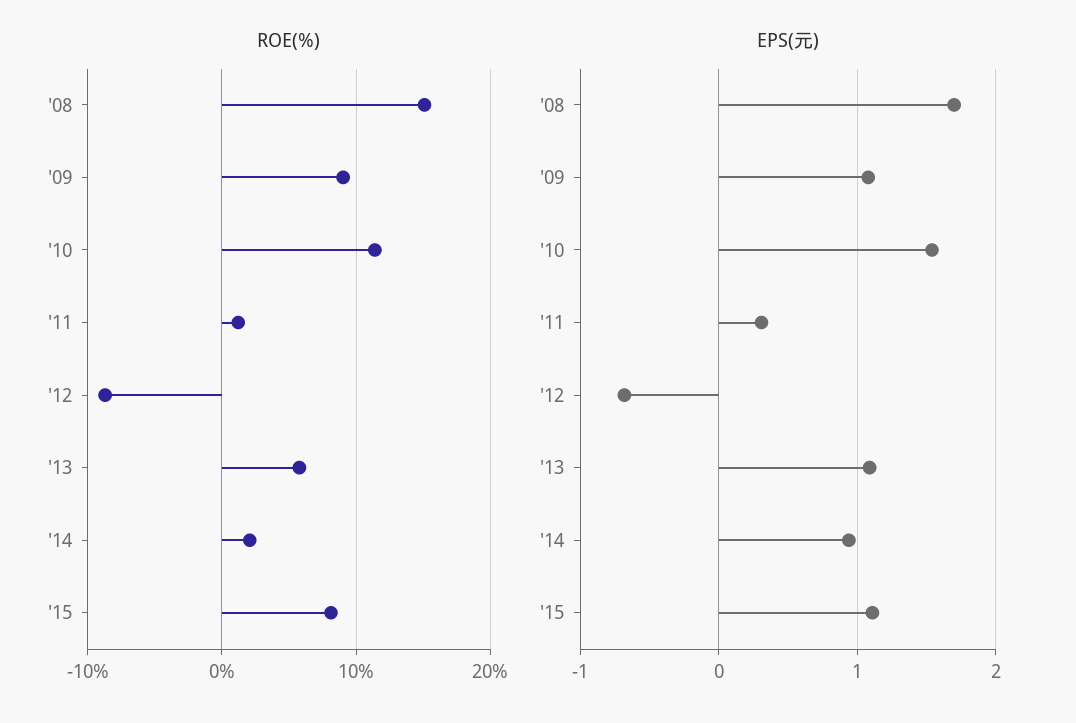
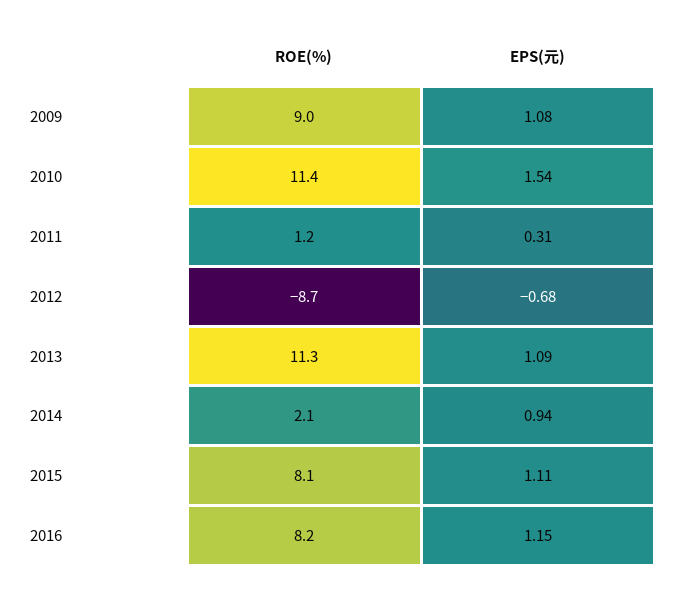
ROE(%), '08: 15 -> none
ROE(%), '13: 6 -> 11.3
EPS(元), '08: 1.7 -> none
ROE(%), 2016: none -> 8.2
EPS(元), 2016: none -> 1.15

